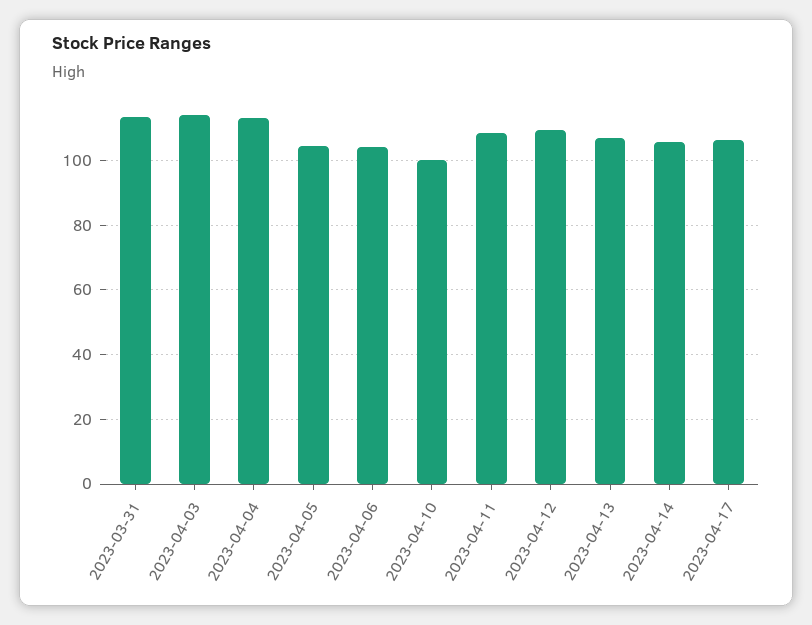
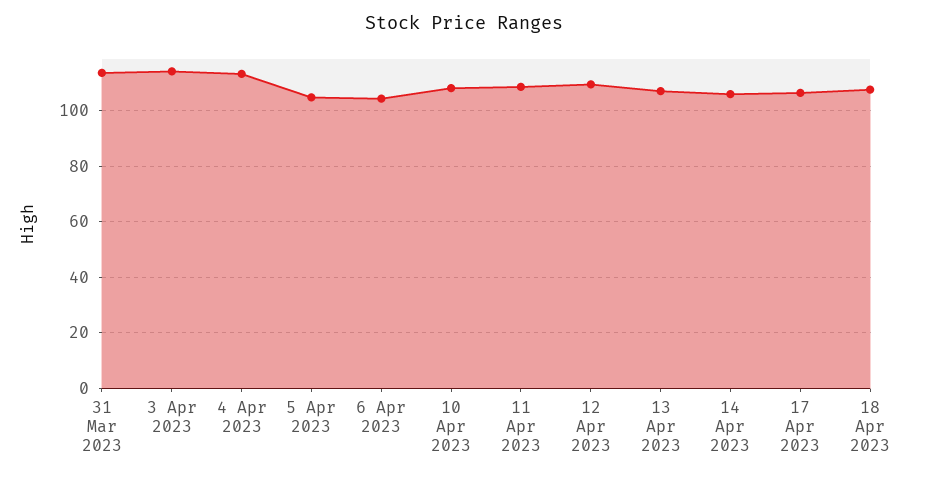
2023-04-10: 100 -> 107.5
18 Apr 2023: none -> 107.5

